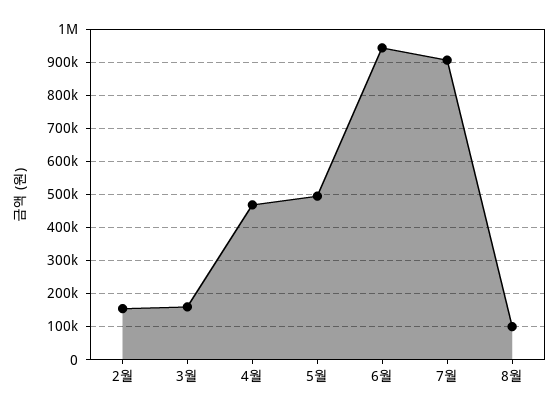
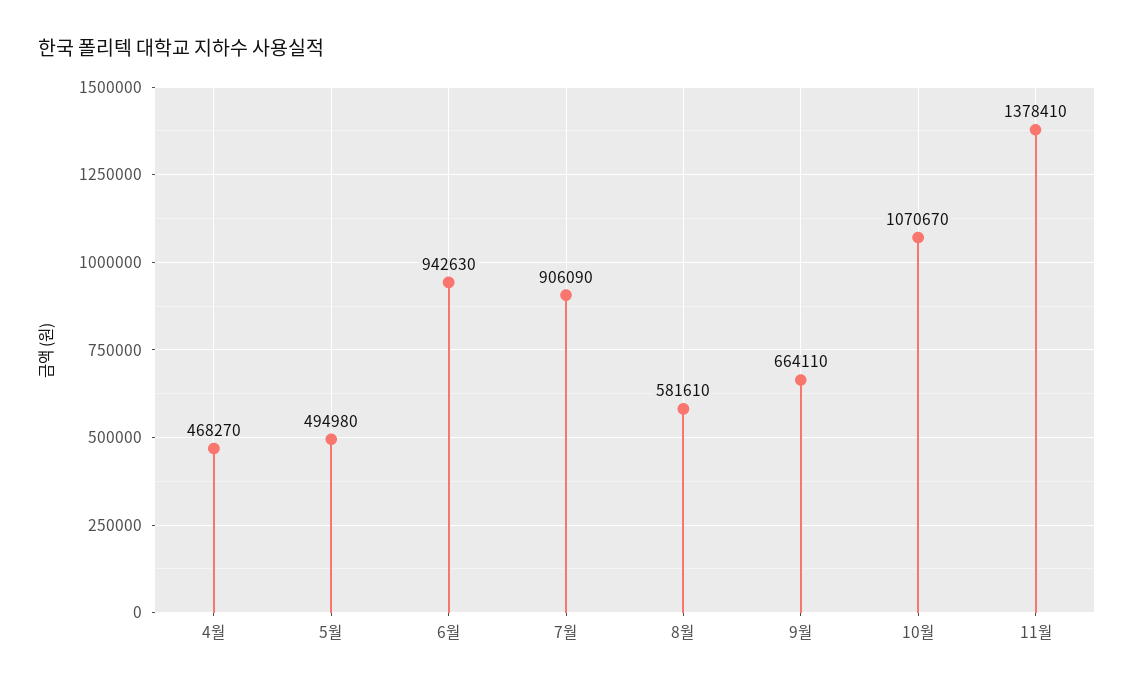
2월: 160000 -> none
3월: 160000 -> none
8월: 100000 -> 581610
9월: none -> 664110
10월: none -> 1070670
11월: none -> 1378410

